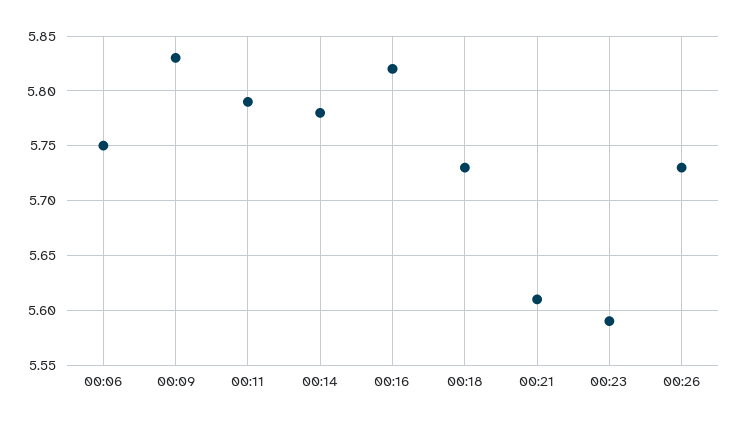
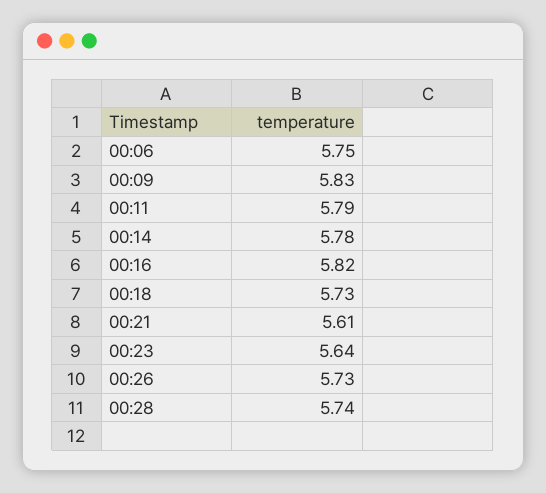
00:23: 5.59 -> 5.64
00:28: none -> 5.74

